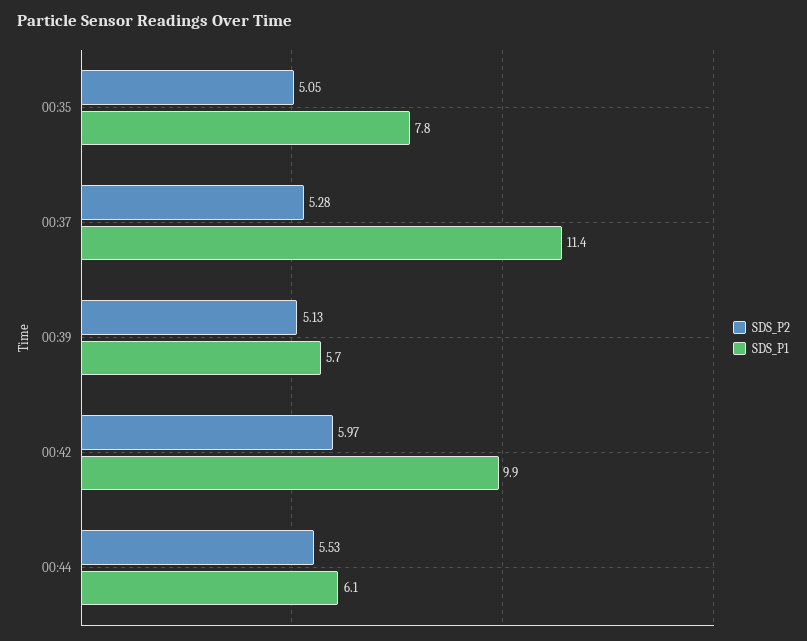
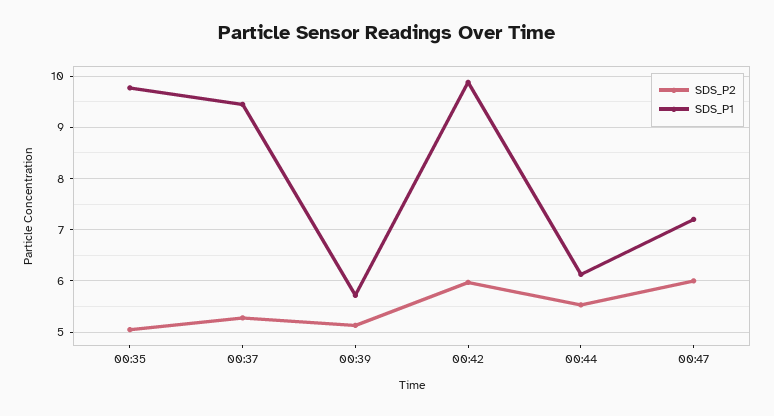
SDS_P1, 00:35: 7.8 -> 9.8
SDS_P1, 00:37: 11.4 -> 9.4
SDS_P2, 00:47: none -> 6
SDS_P1, 00:47: none -> 7.2

